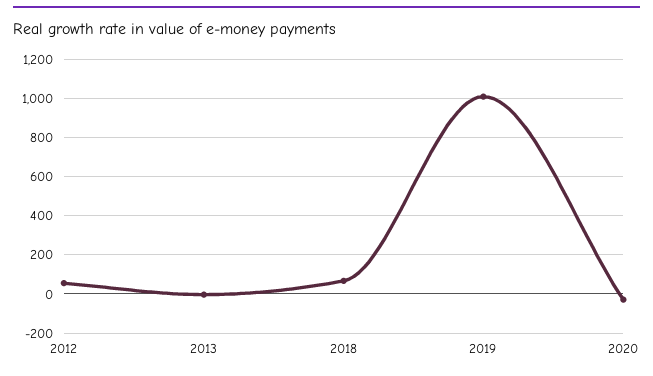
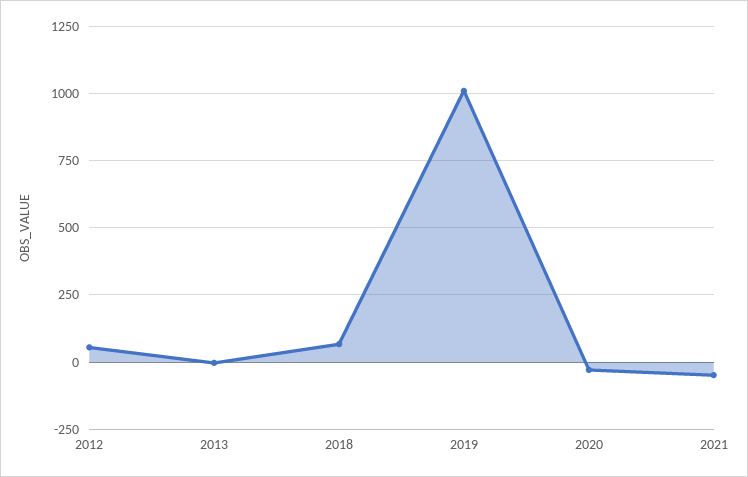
2021: none -> -50

